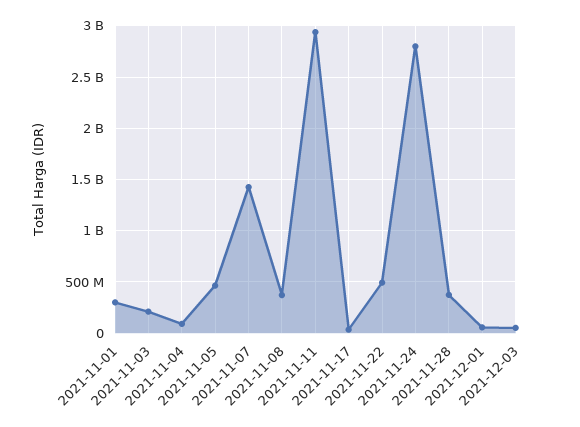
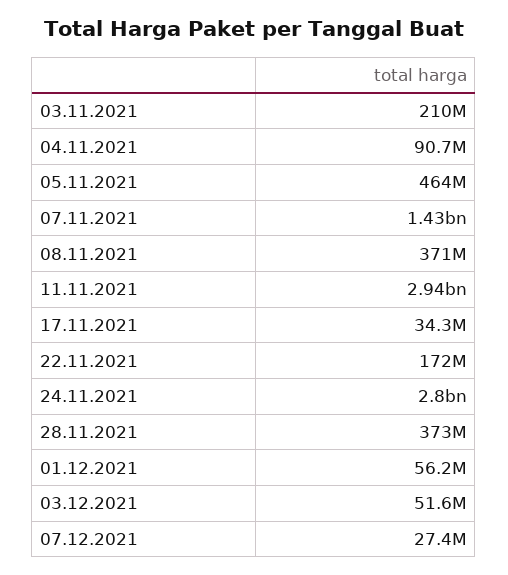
2021-11-01: 300000000 -> none
2021-11-22: 500000000 -> 172000000
07.12.2021: none -> 27400000

